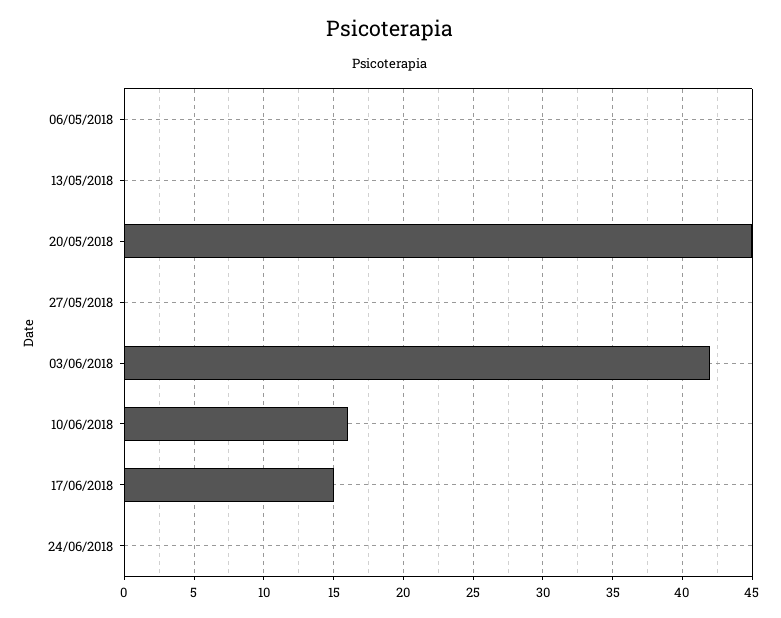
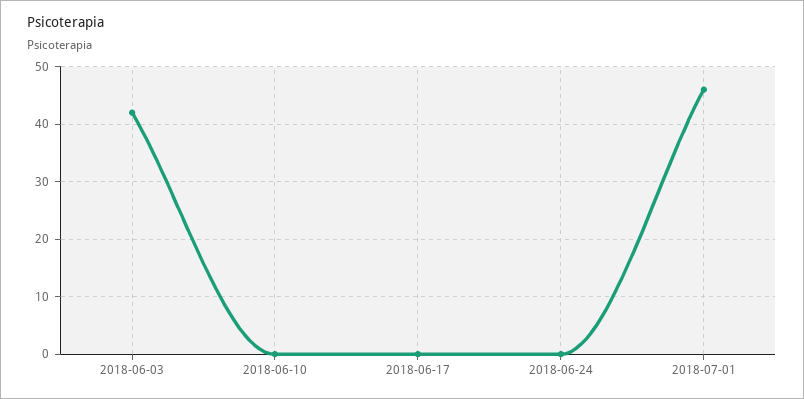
06/05/2018: 0 -> none
13/05/2018: 0 -> none
20/05/2018: 45 -> none
27/05/2018: 0 -> none
10/06/2018: 16 -> 0
17/06/2018: 15 -> 0
2018-07-01: none -> 45

